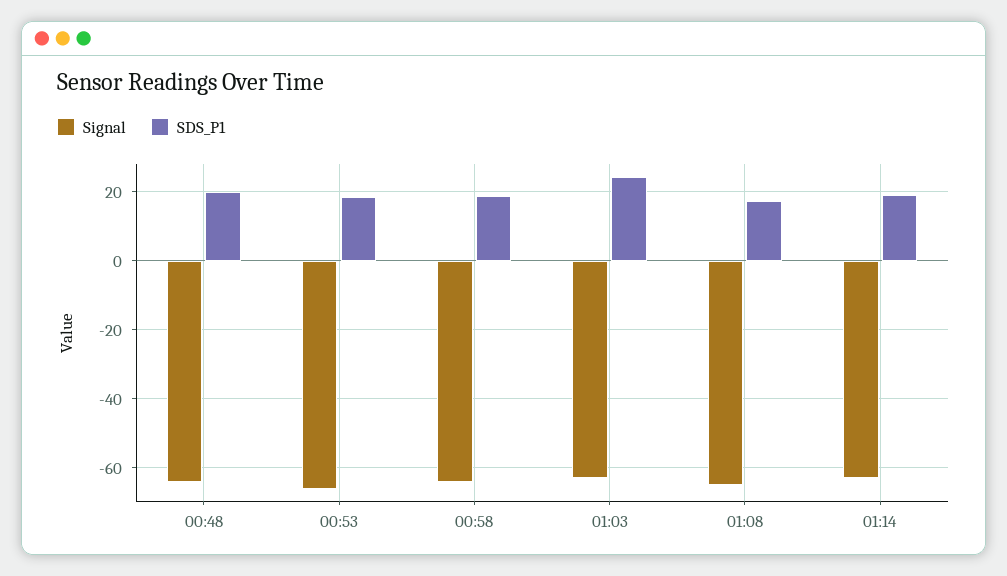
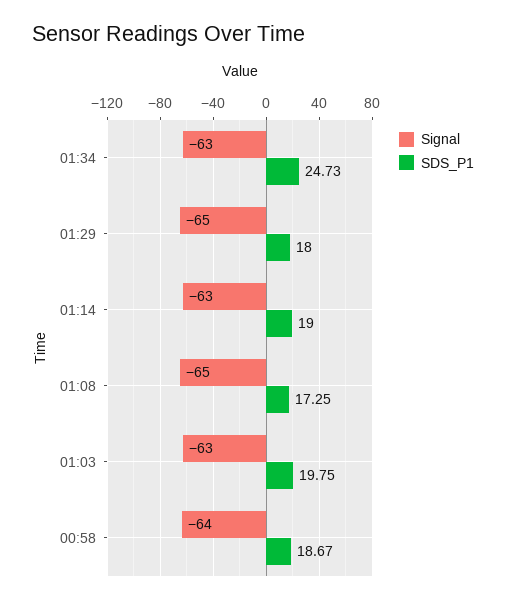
Signal, 00:48: -64 -> none
SDS_P1, 00:48: 20 -> none
Signal, 00:53: -66 -> none
SDS_P1, 00:53: 18 -> none
SDS_P1, 01:03: 24 -> 19.75
Signal, 01:34: none -> -63
SDS_P1, 01:34: none -> 24.73
Signal, 01:29: none -> -65
SDS_P1, 01:29: none -> 18

